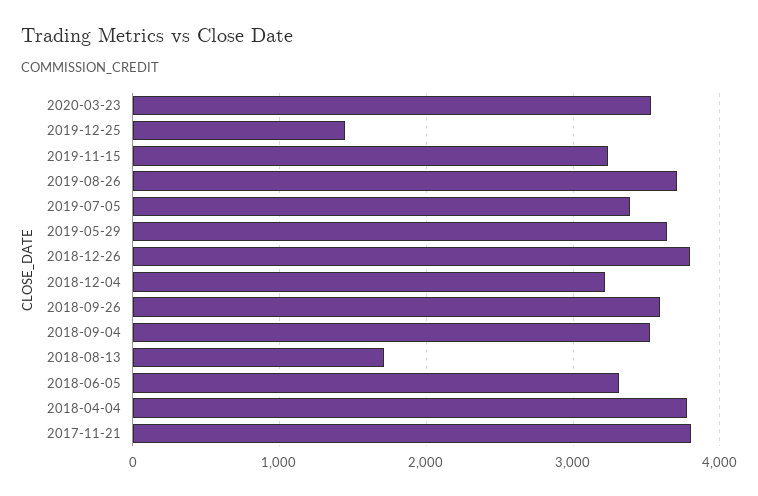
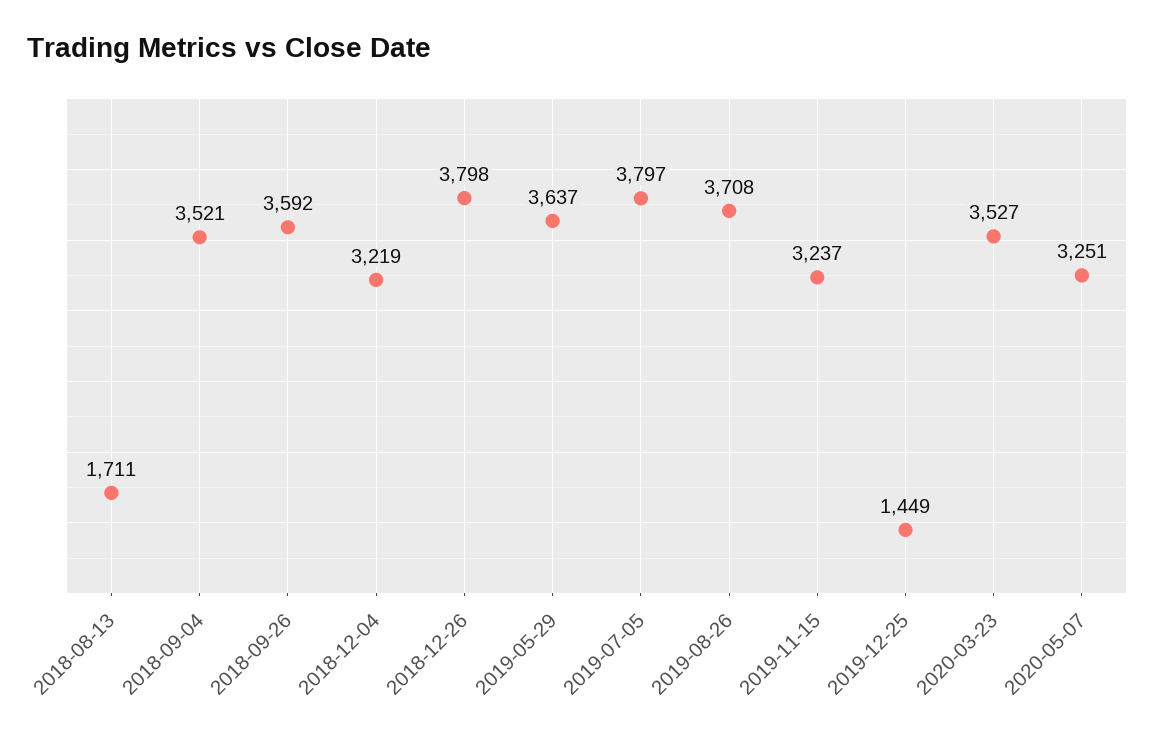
2019-07-05: 3400 -> 3797
2018-06-05: 3300 -> none
2018-04-04: 3800 -> none
2017-11-21: 3800 -> none
2020-05-07: none -> 3251

